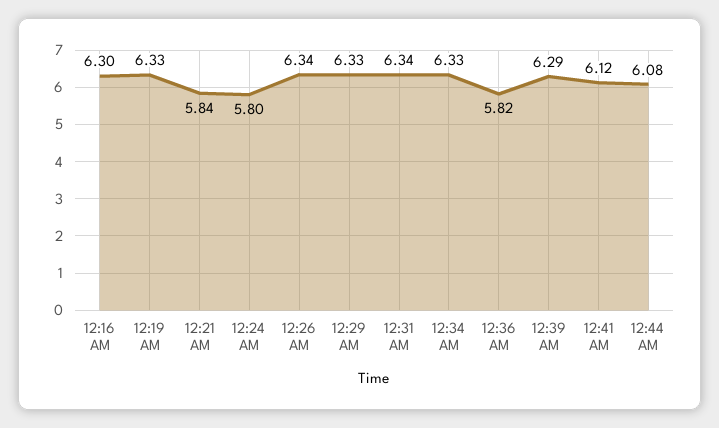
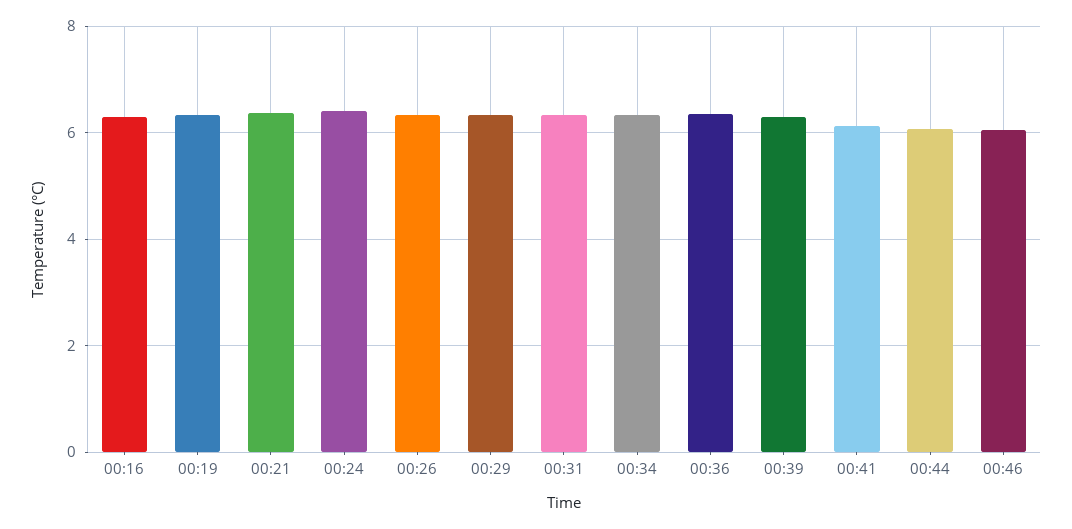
12:21 AM: 5.84 -> 6.4
12:24 AM: 5.8 -> 6.4
12:36 AM: 5.82 -> 6.4
00:46: none -> 6

